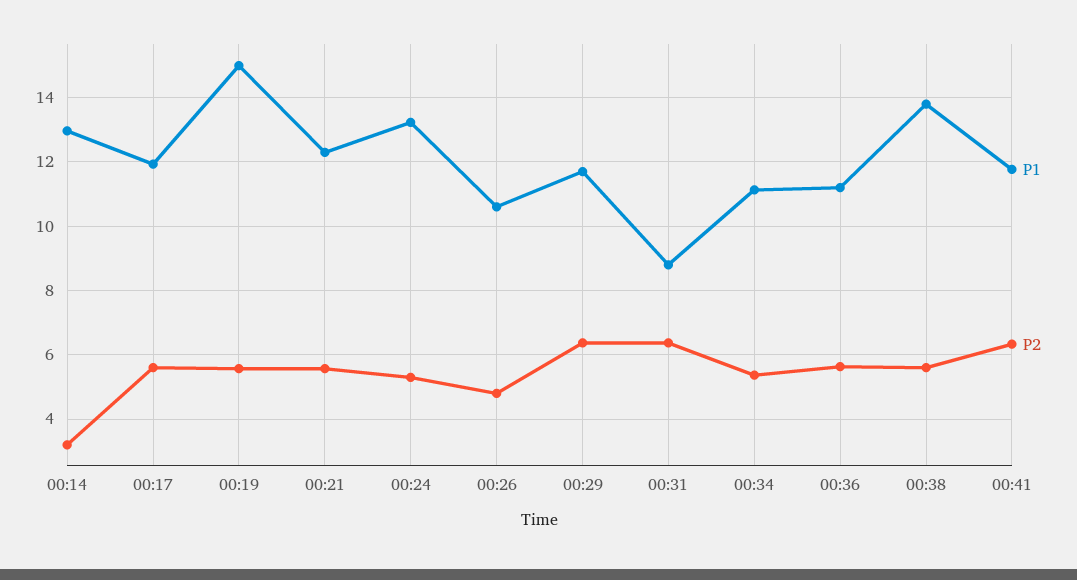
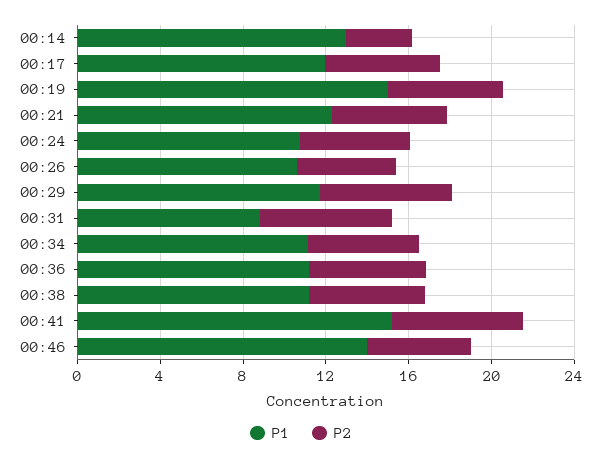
P1, 00:24: 13.2 -> 11
P1, 00:38: 13.8 -> 11
P1, 00:41: 11.8 -> 15
P1, 00:46: none -> 14
P2, 00:46: none -> 5

